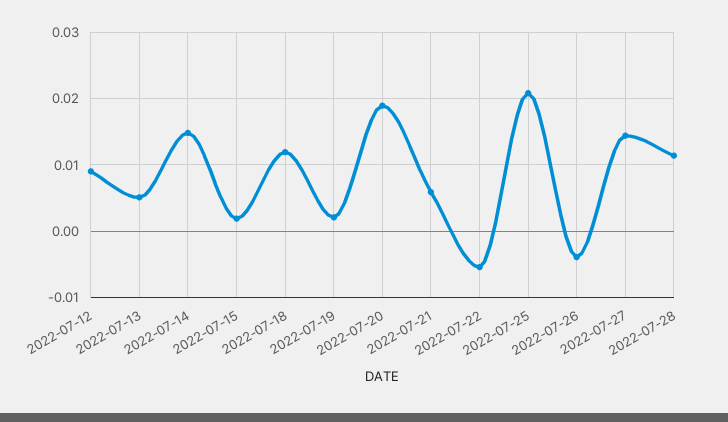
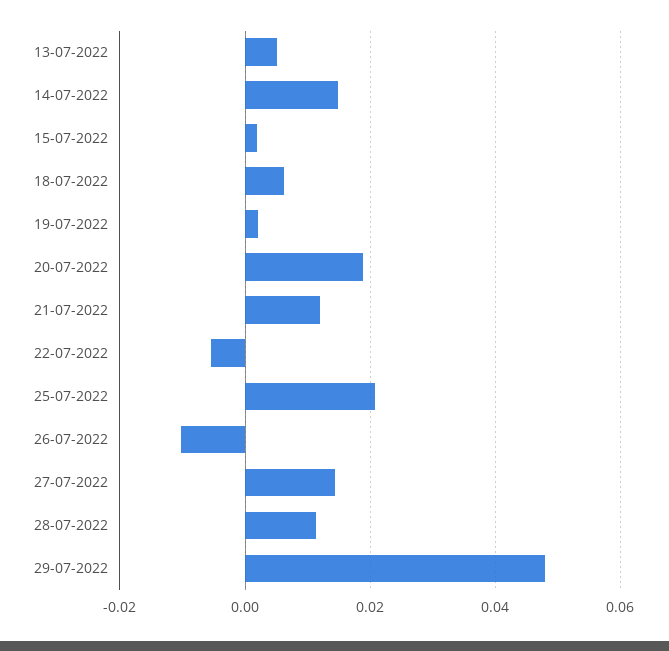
2022-07-12: 0.009 -> none
2022-07-18: 0.012 -> 0.006
2022-07-21: 0.006 -> 0.012
2022-07-26: -0.004 -> -0.01
29-07-2022: none -> 0.048

